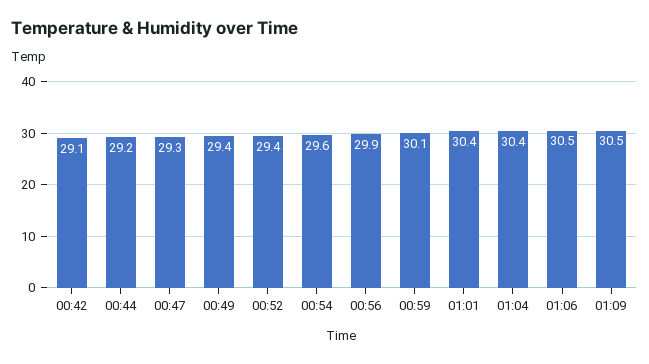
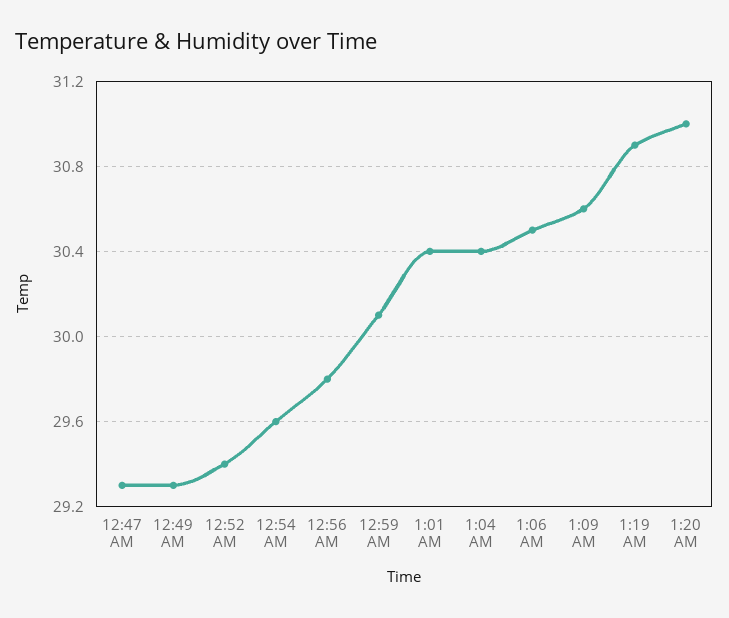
00:42: 29.1 -> none
00:44: 29.2 -> none
00:49: 29.4 -> 29.3
00:56: 29.9 -> 29.8
01:09: 30.5 -> 30.6
1:19 AM: none -> 30.9
1:20 AM: none -> 31

